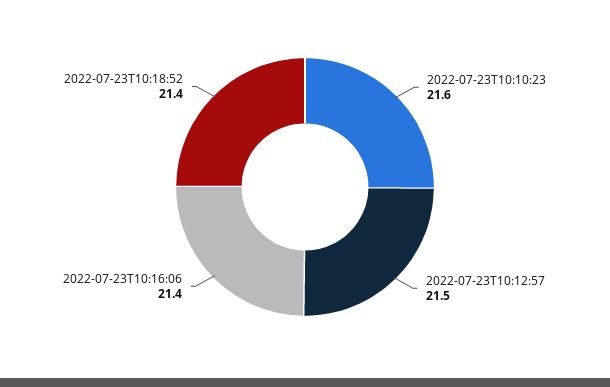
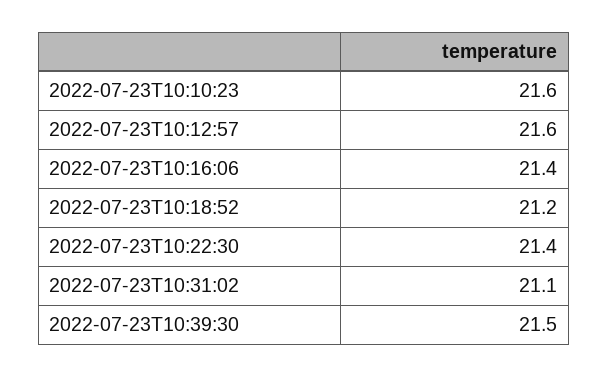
2022-07-23T10:12:57: 21.5 -> 21.6
2022-07-23T10:18:52: 21.4 -> 21.2
2022-07-23T10:22:30: none -> 21.4
2022-07-23T10:31:02: none -> 21.1
2022-07-23T10:39:30: none -> 21.5

